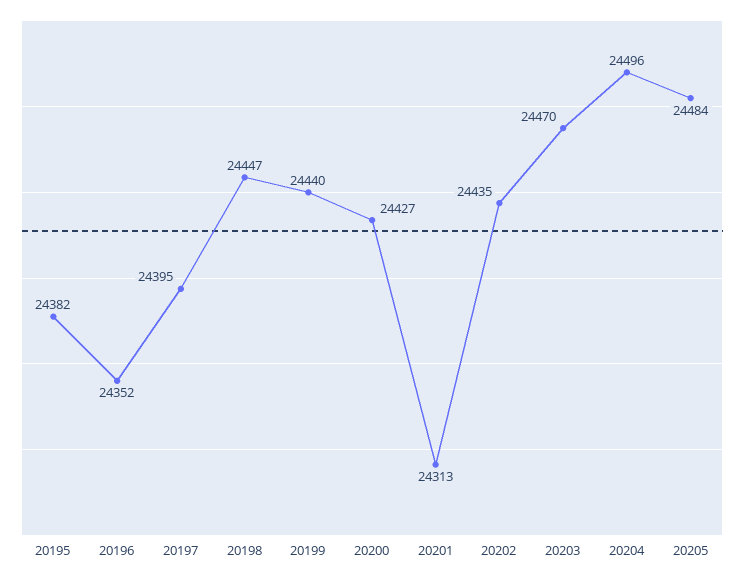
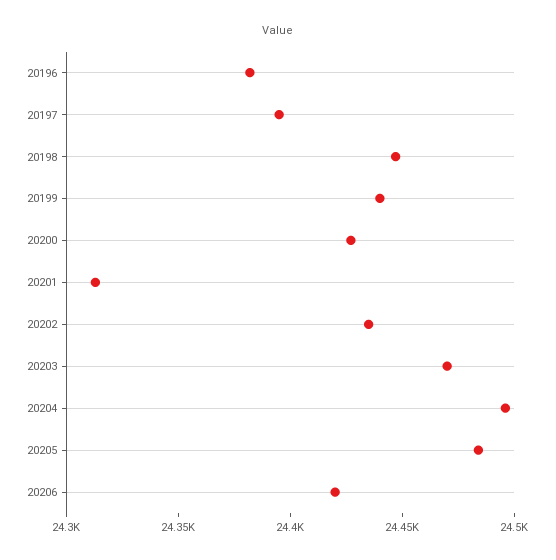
20195: 24382 -> none
20196: 24352 -> 24380
20206: none -> 24420

